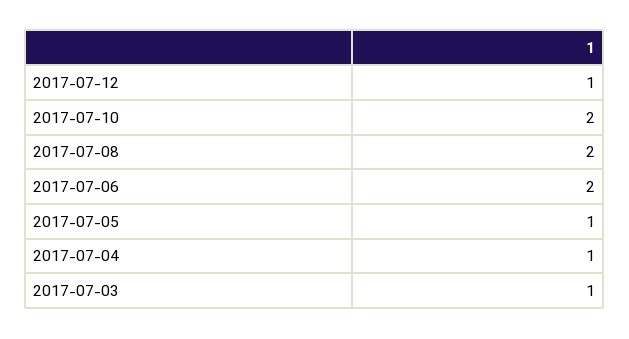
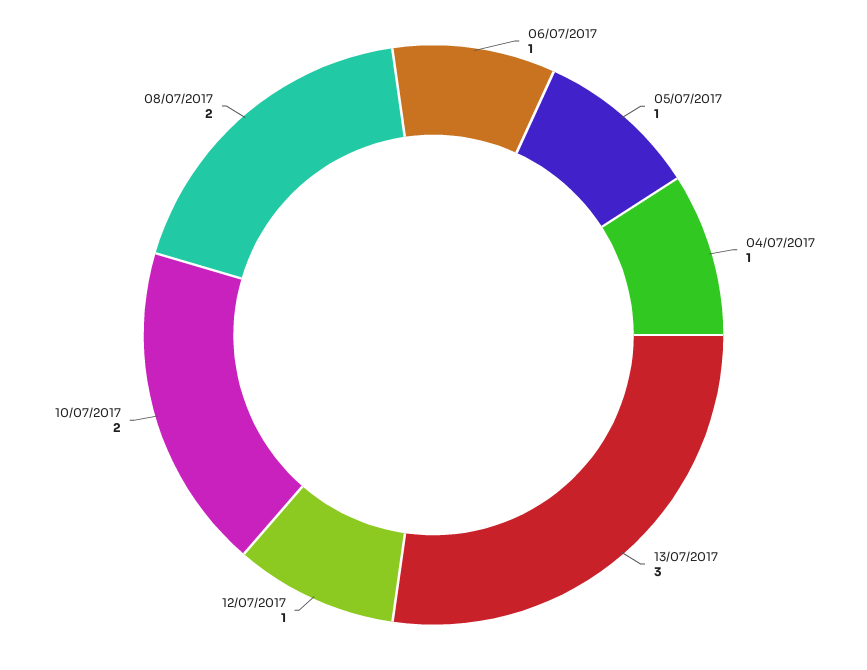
2017-07-06: 2 -> 1
2017-07-03: 1 -> none
13/07/2017: none -> 3

